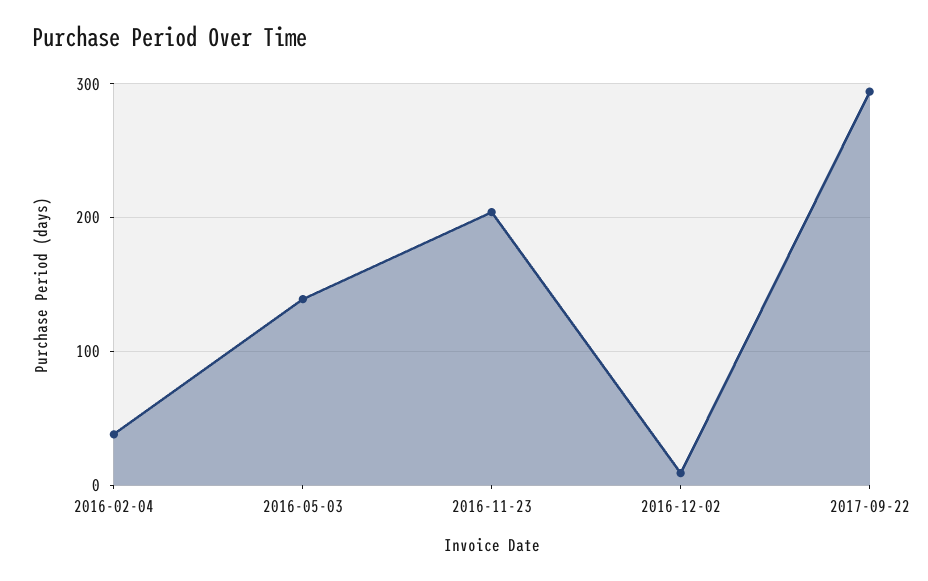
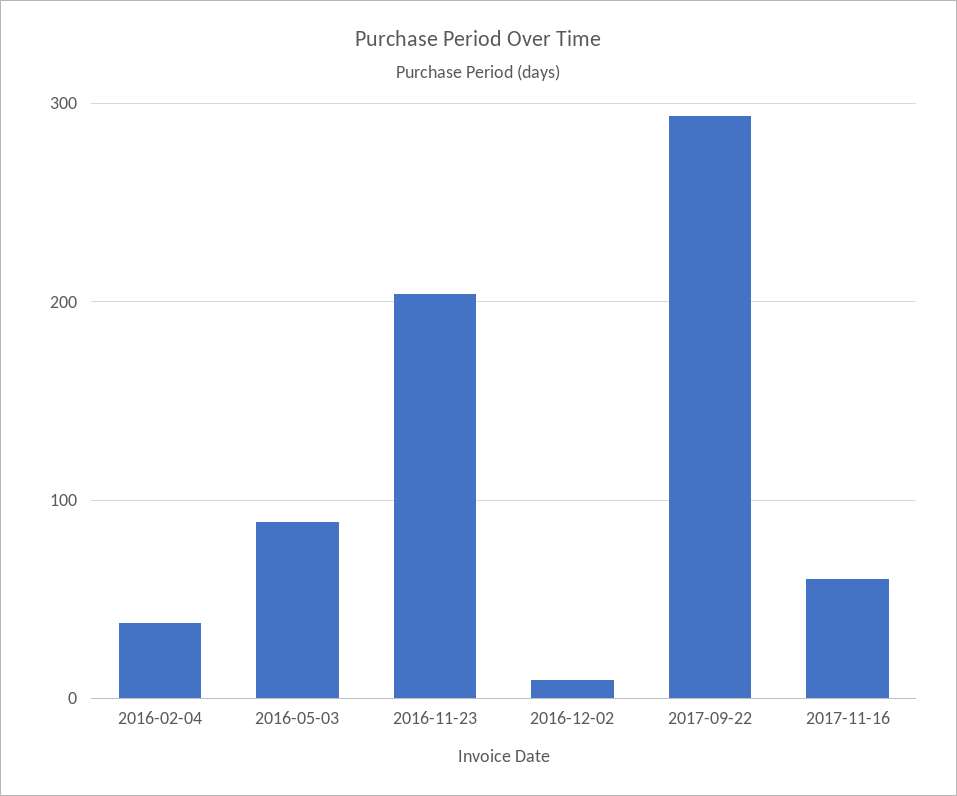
2016-05-03: 140 -> 90
2017-11-16: none -> 60

